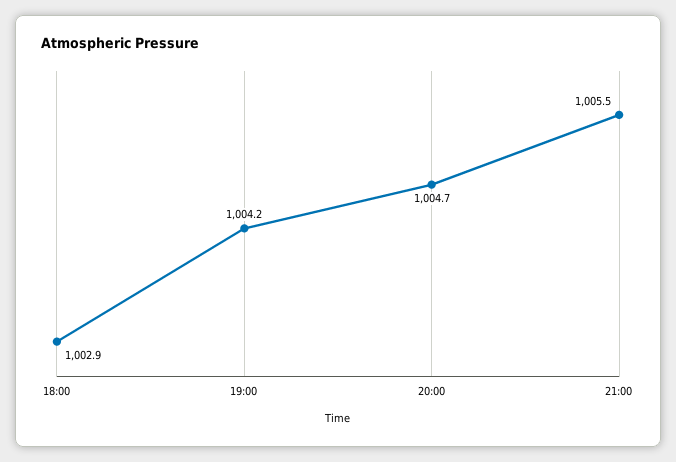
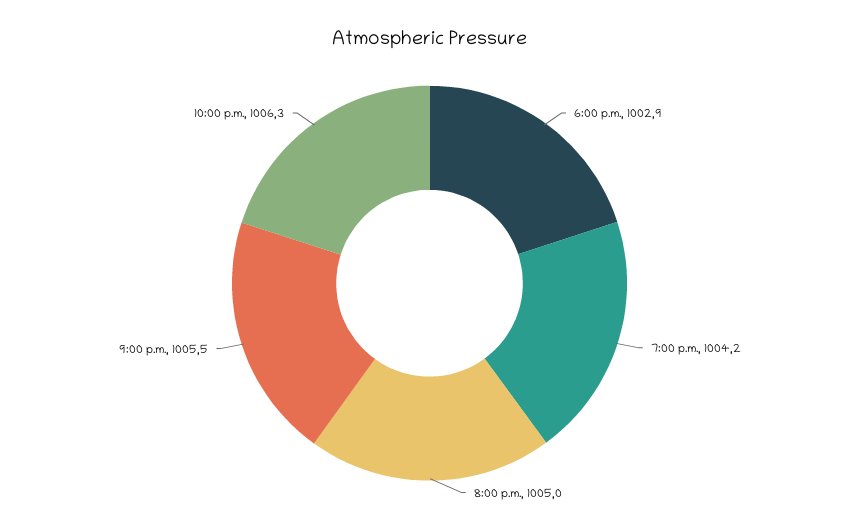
20:00: 1004.7 -> 1005
10:00 p.m.: none -> 1006.3

